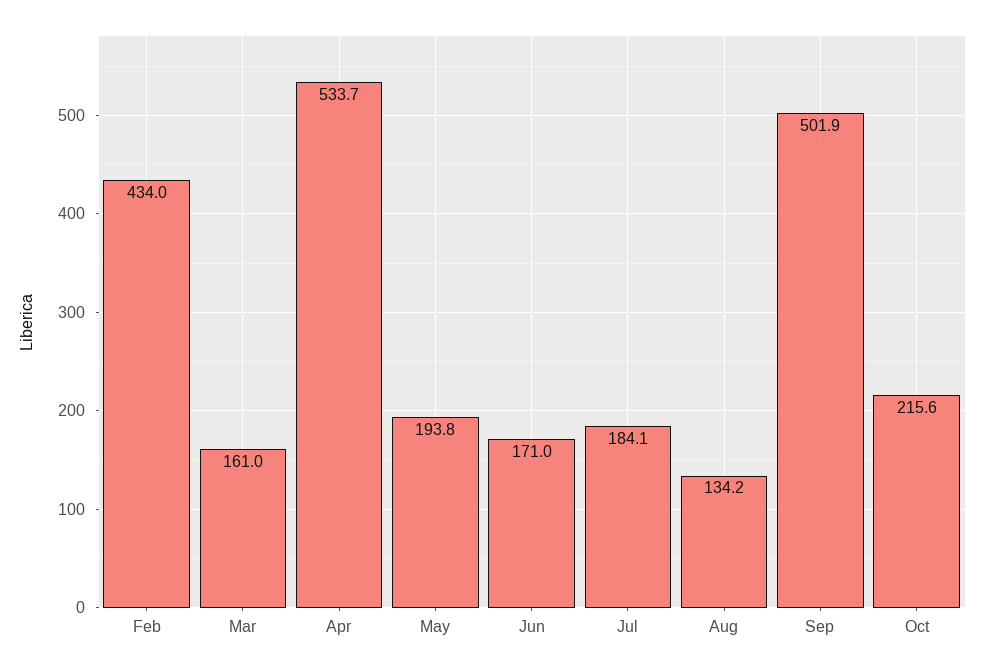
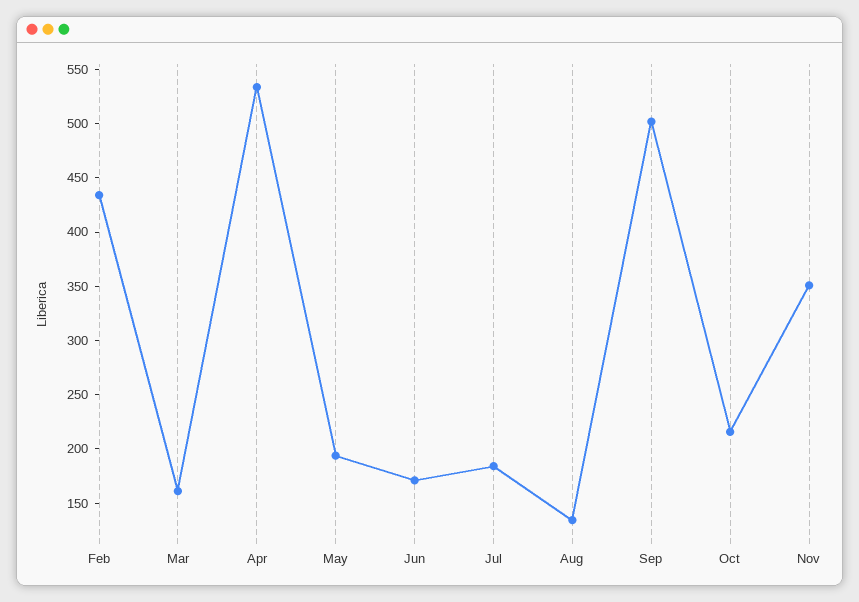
Nov: none -> 350

